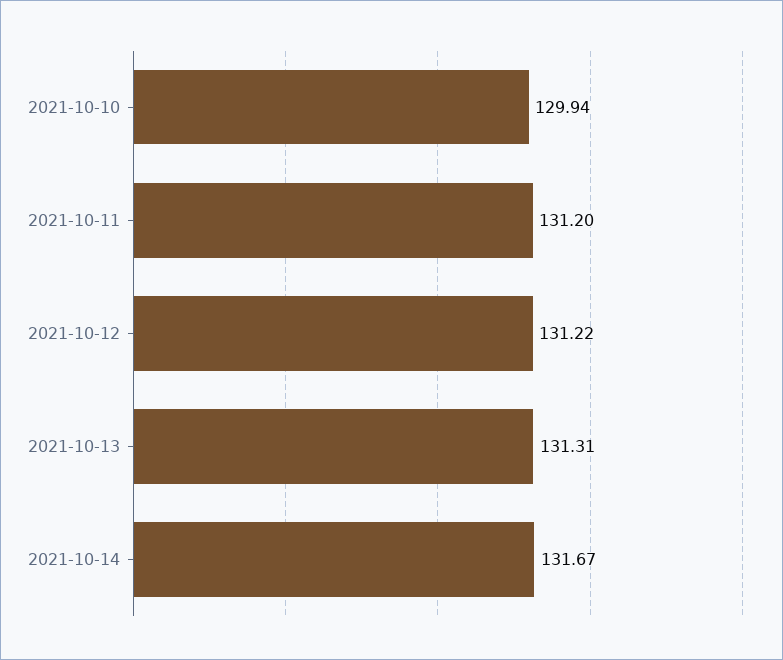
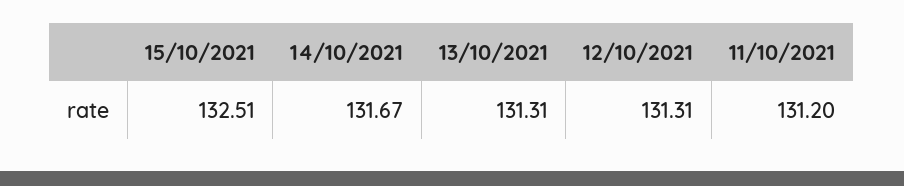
2021-10-10: 129.94 -> none
2021-10-12: 131.22 -> 131.31
15/10/2021: none -> 132.51

